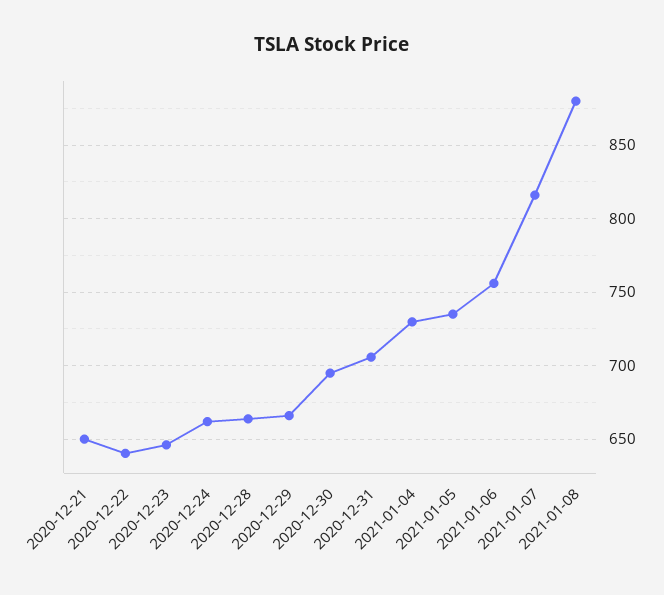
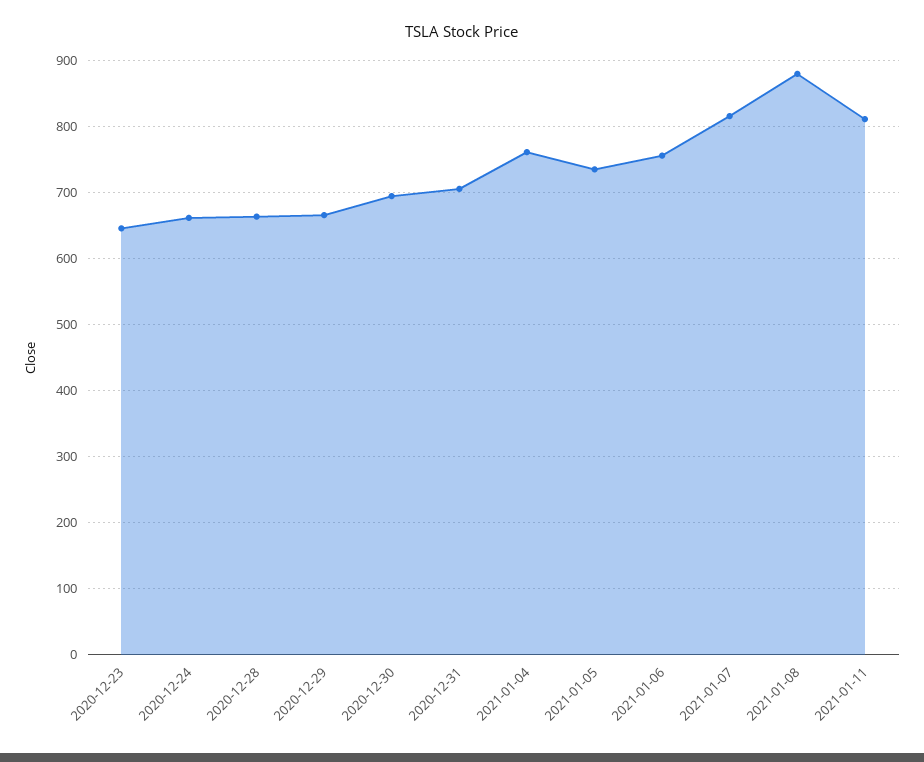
2020-12-21: 650 -> none
2020-12-22: 640 -> none
2021-01-04: 730 -> 760
2021-01-11: none -> 810

